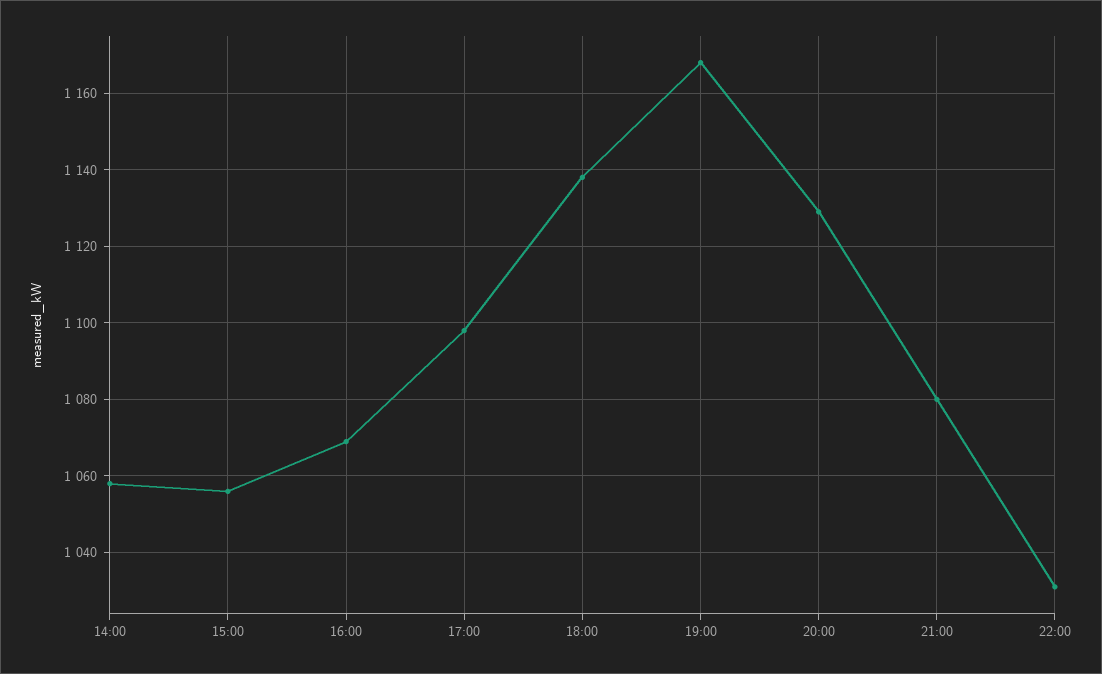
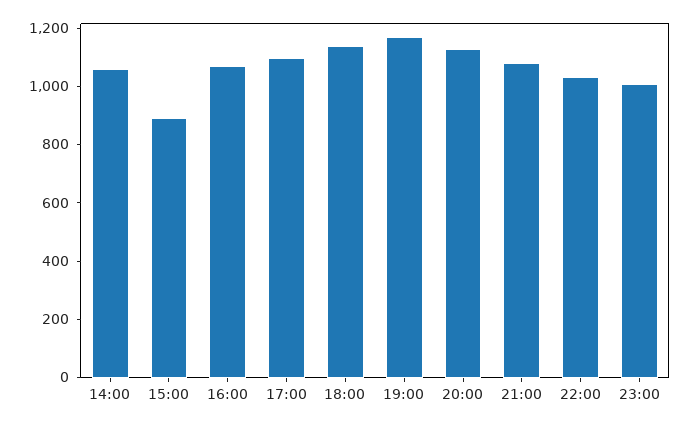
15:00: 1055 -> 900
23:00: none -> 1000

